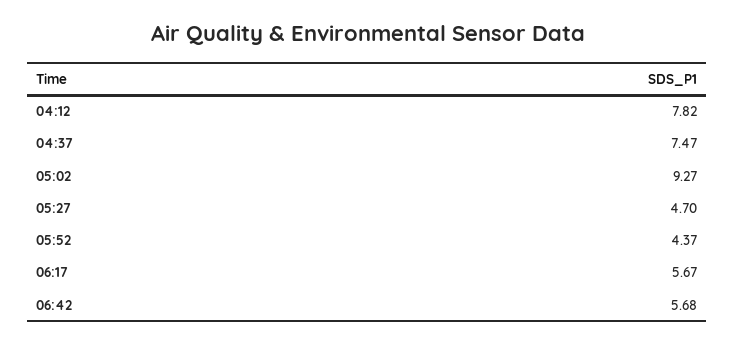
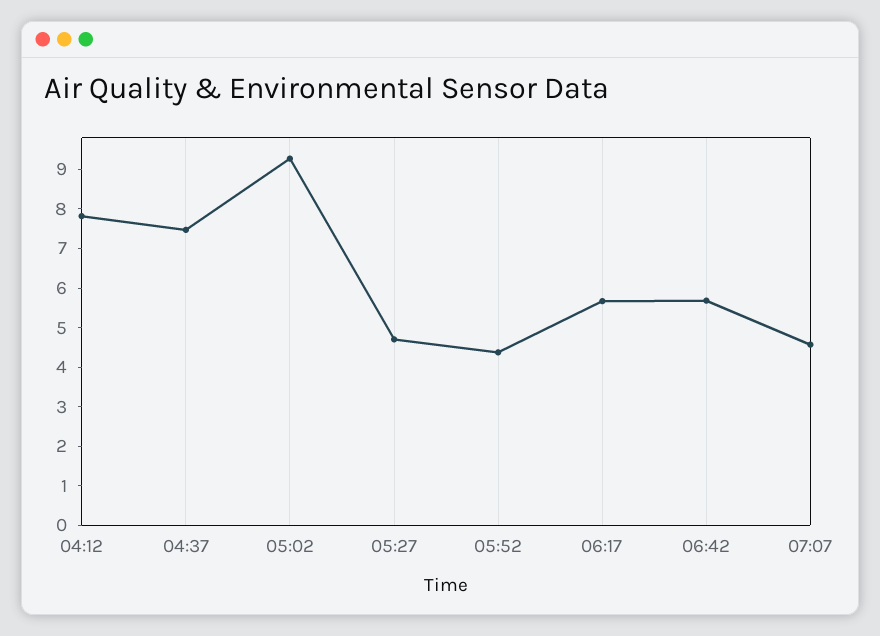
07:07: none -> 4.5

